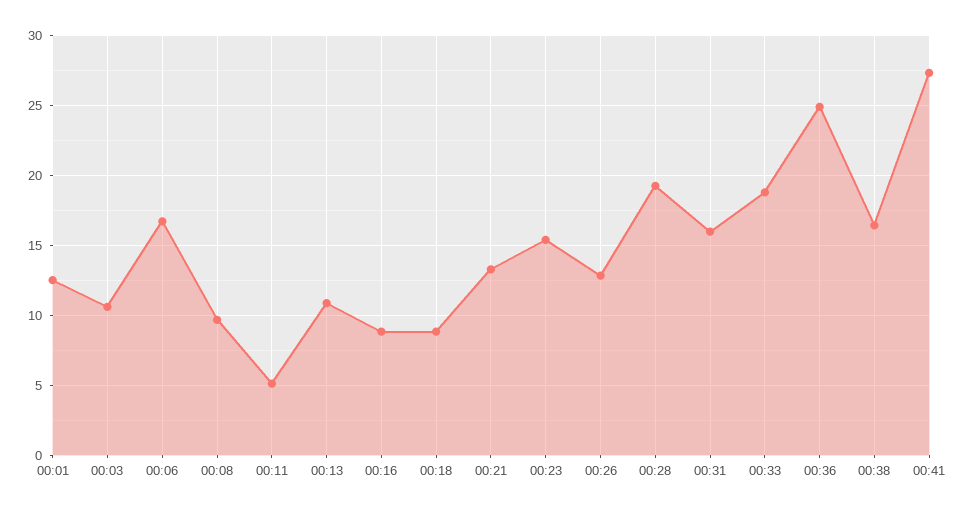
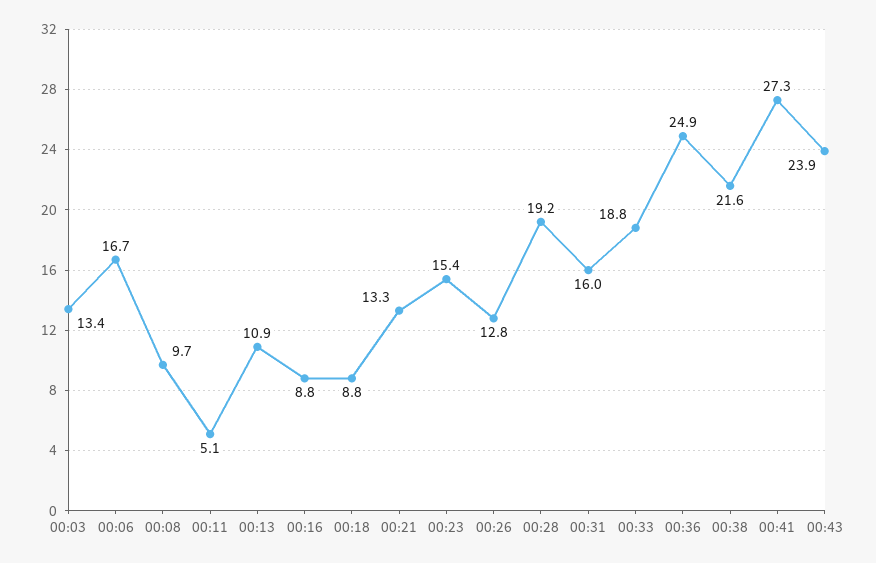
00:01: 12.5 -> none
00:03: 10.5 -> 13.4
00:38: 16.5 -> 21.6
00:43: none -> 23.9

